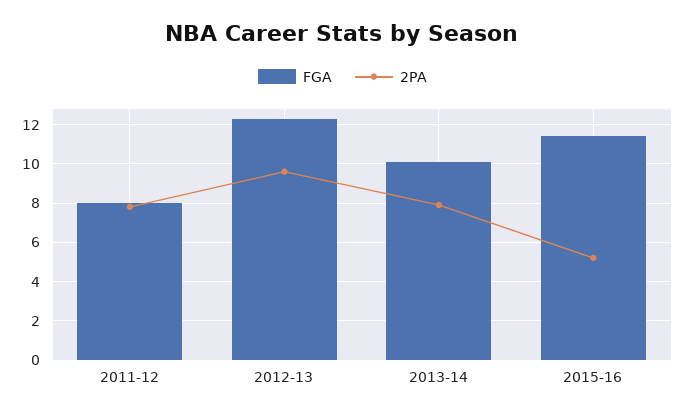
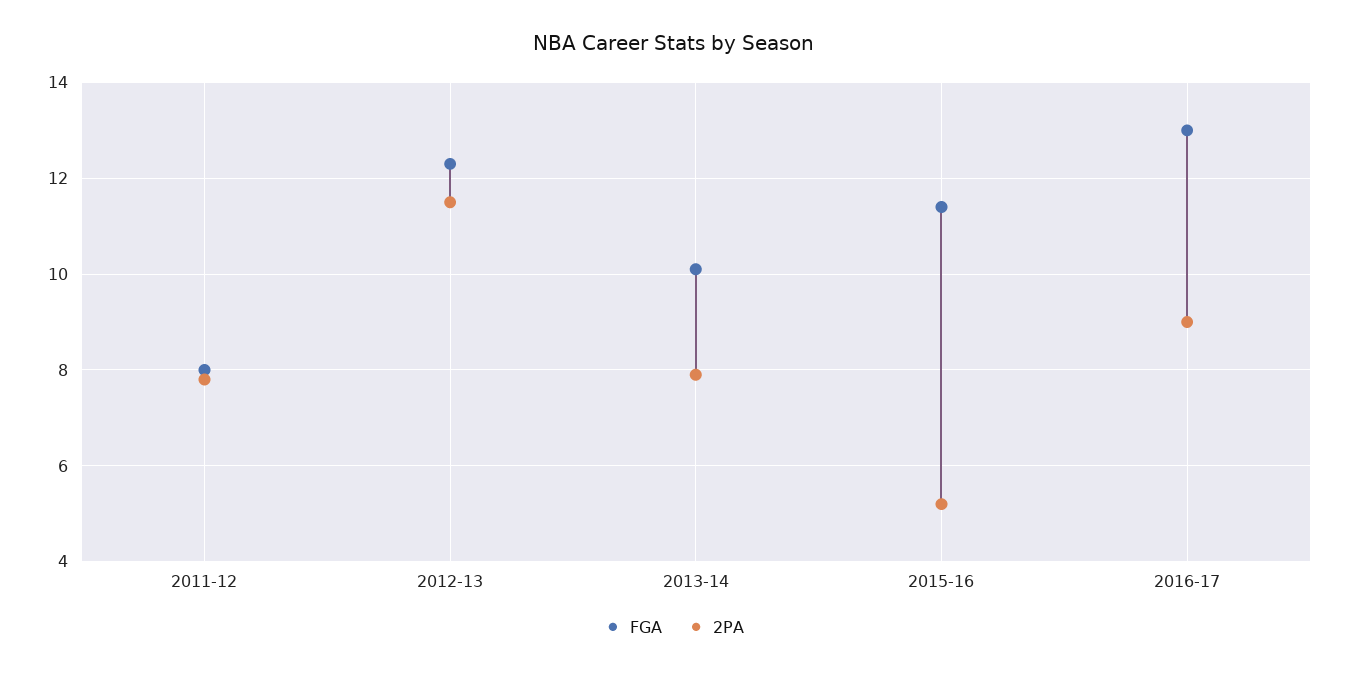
2PA, 2012-13: 9.5 -> 11.5
FGA, 2016-17: none -> 13
2PA, 2016-17: none -> 9

